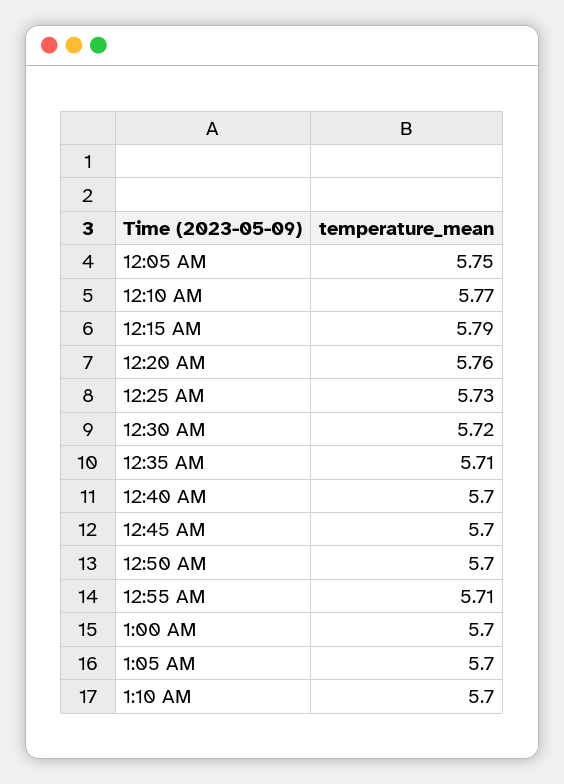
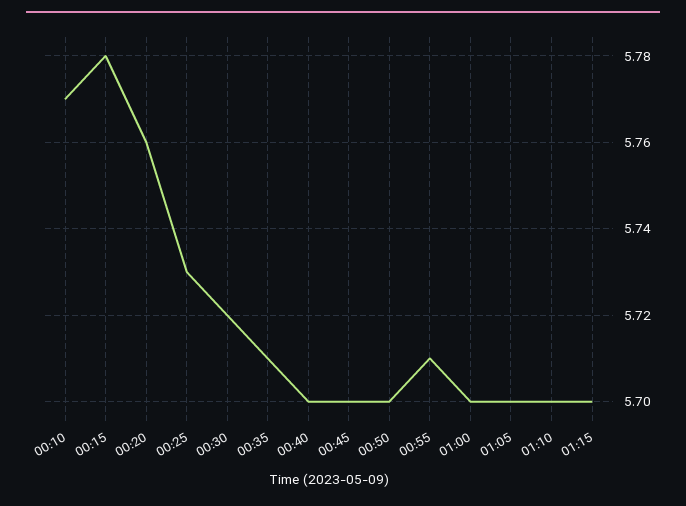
12:05 AM: 5.75 -> none
12:15 AM: 5.79 -> 5.78
01:15: none -> 5.7

